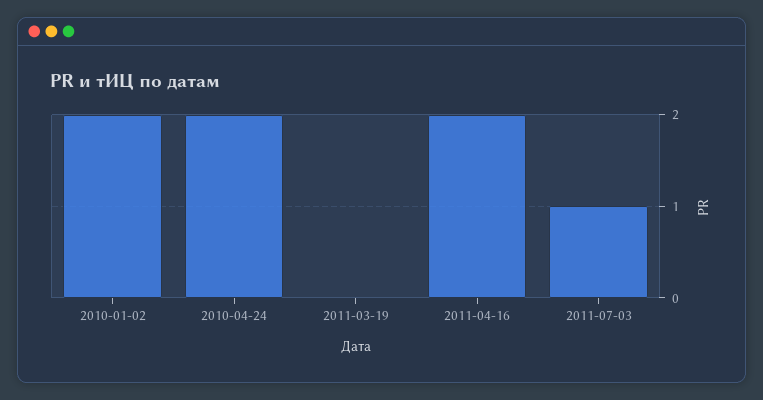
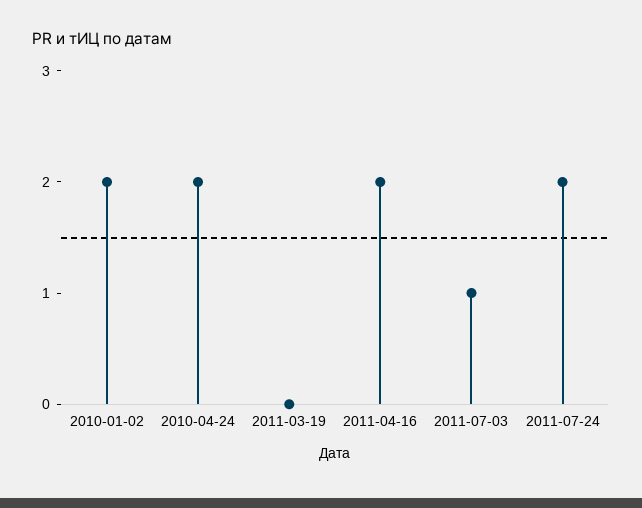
2011-07-24: none -> 2

